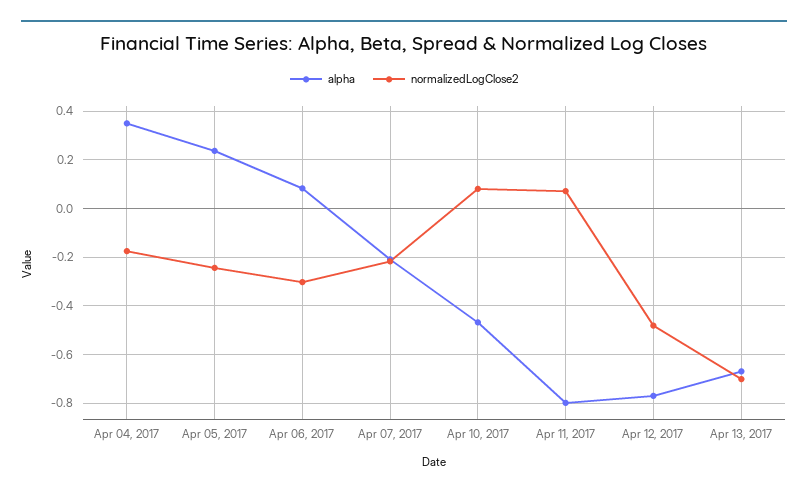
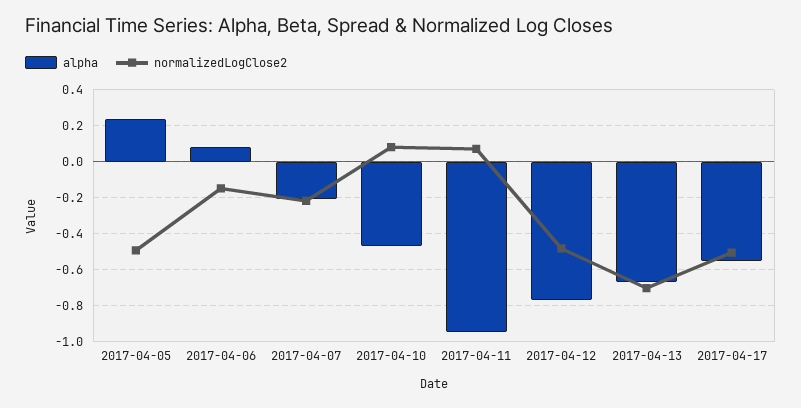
alpha, Apr 04, 2017: 0.35 -> none
normalizedLogClose2, Apr 04, 2017: -0.175 -> none
normalizedLogClose2, Apr 05, 2017: -0.25 -> -0.5
normalizedLogClose2, Apr 06, 2017: -0.3 -> -0.15
alpha, Apr 11, 2017: -0.8 -> -0.95
alpha, 2017-04-17: none -> -0.55
normalizedLogClose2, 2017-04-17: none -> -0.5

